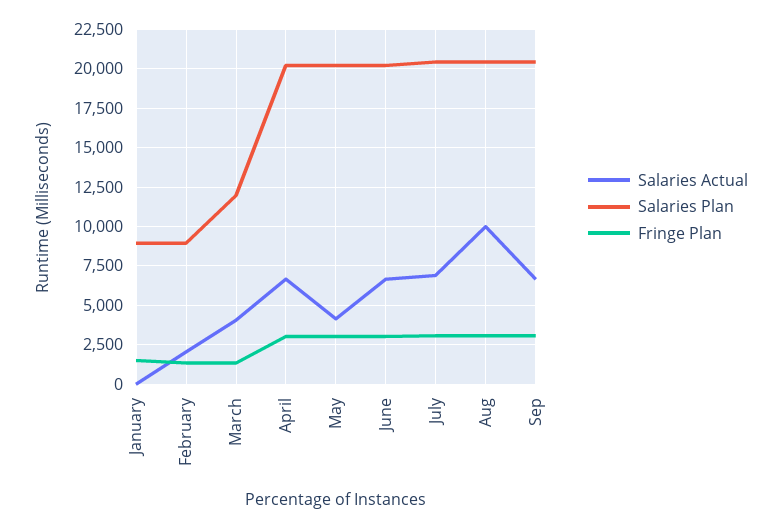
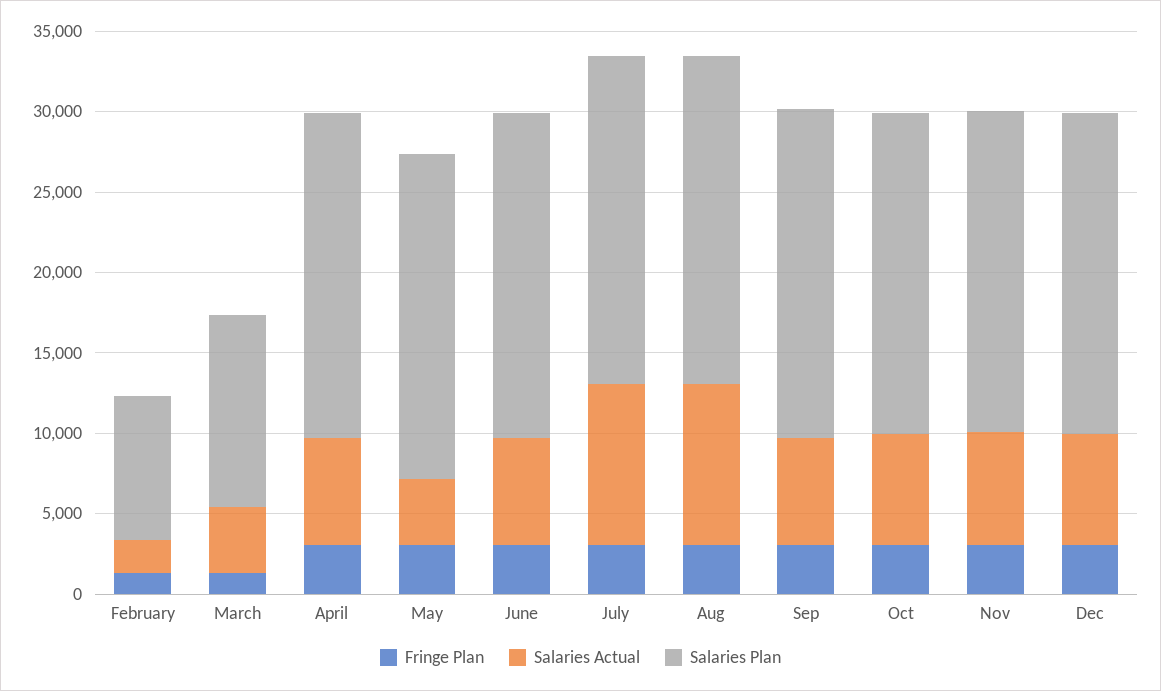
Salaries Actual, January: 0 -> none
Salaries Plan, January: 9000 -> none
Fringe Plan, January: 1500 -> none
Salaries Actual, July: 7000 -> 10000
Fringe Plan, Oct: none -> 3000
Salaries Actual, Oct: none -> 7000
Salaries Plan, Oct: none -> 20000
Fringe Plan, Nov: none -> 3000
Salaries Actual, Nov: none -> 7000
Salaries Plan, Nov: none -> 20000
Fringe Plan, Dec: none -> 3000
Salaries Actual, Dec: none -> 7000
Salaries Plan, Dec: none -> 20000

